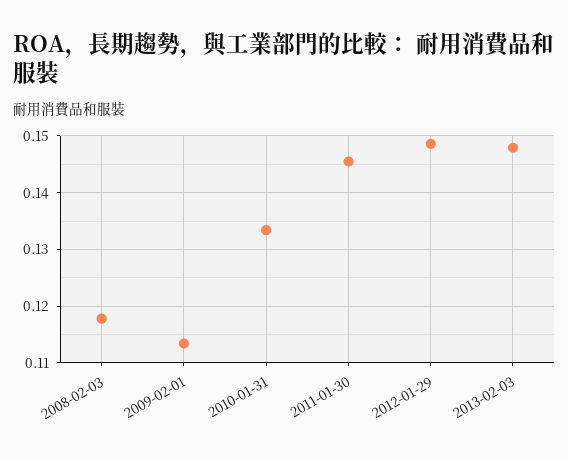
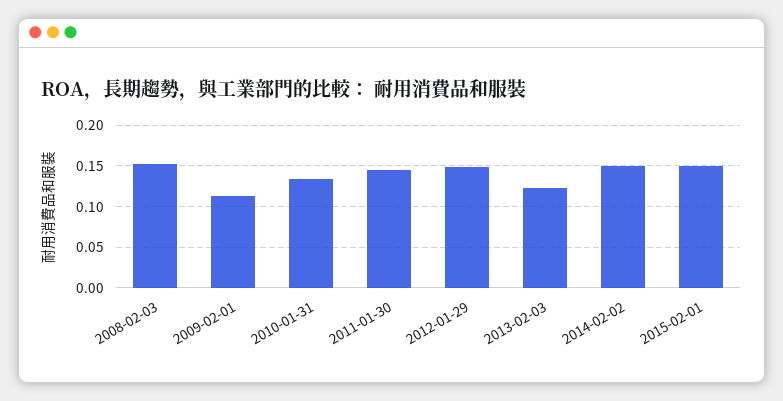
2008-02-03: 0.118 -> 0.15
2013-02-03: 0.148 -> 0.12
2014-02-02: none -> 0.15
2015-02-01: none -> 0.15

